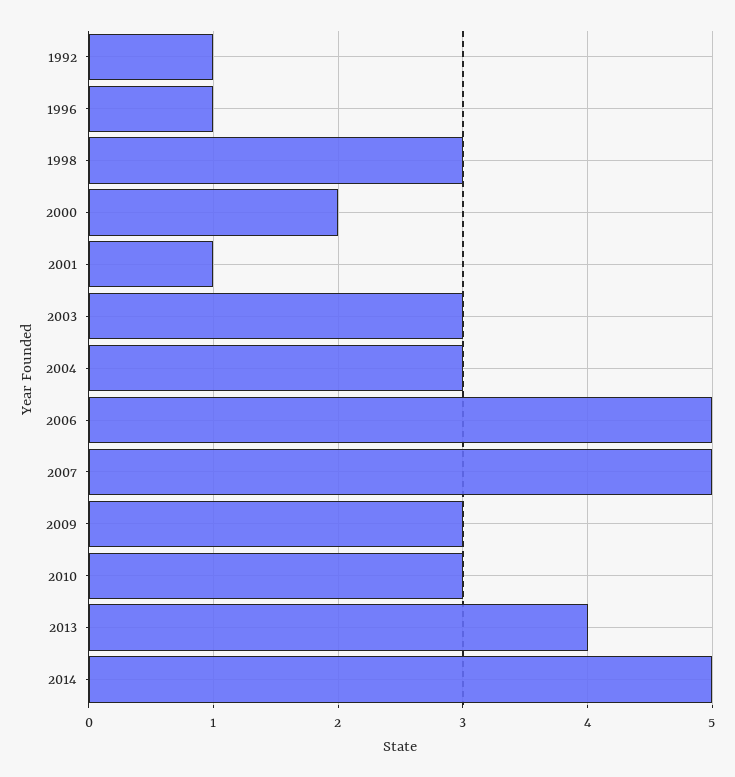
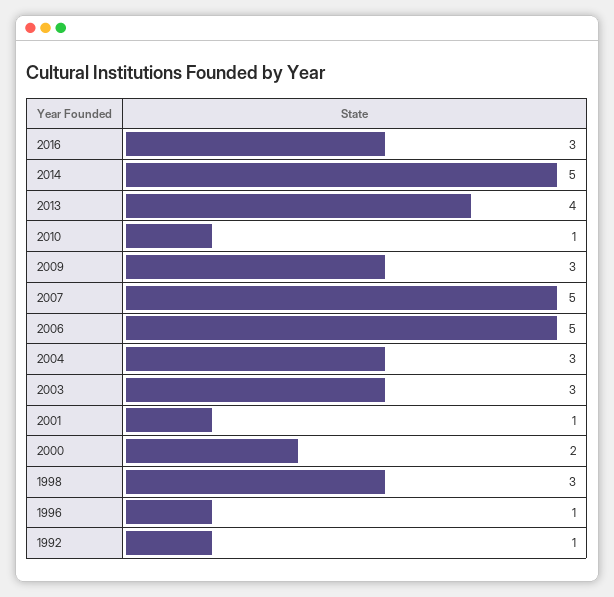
2010: 3 -> 1
2016: none -> 3

